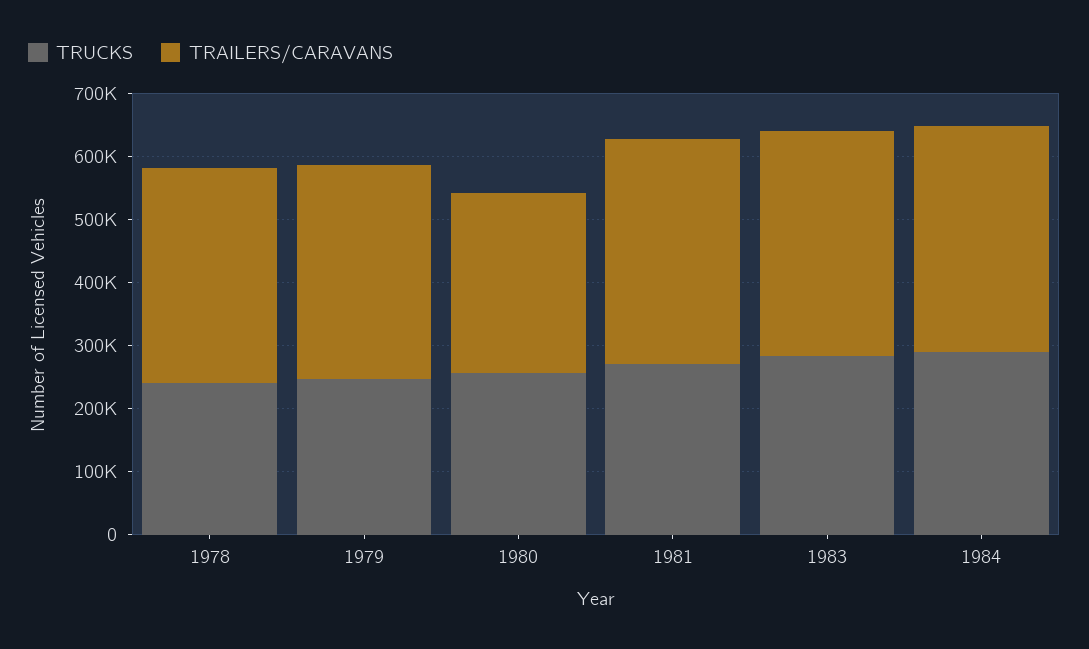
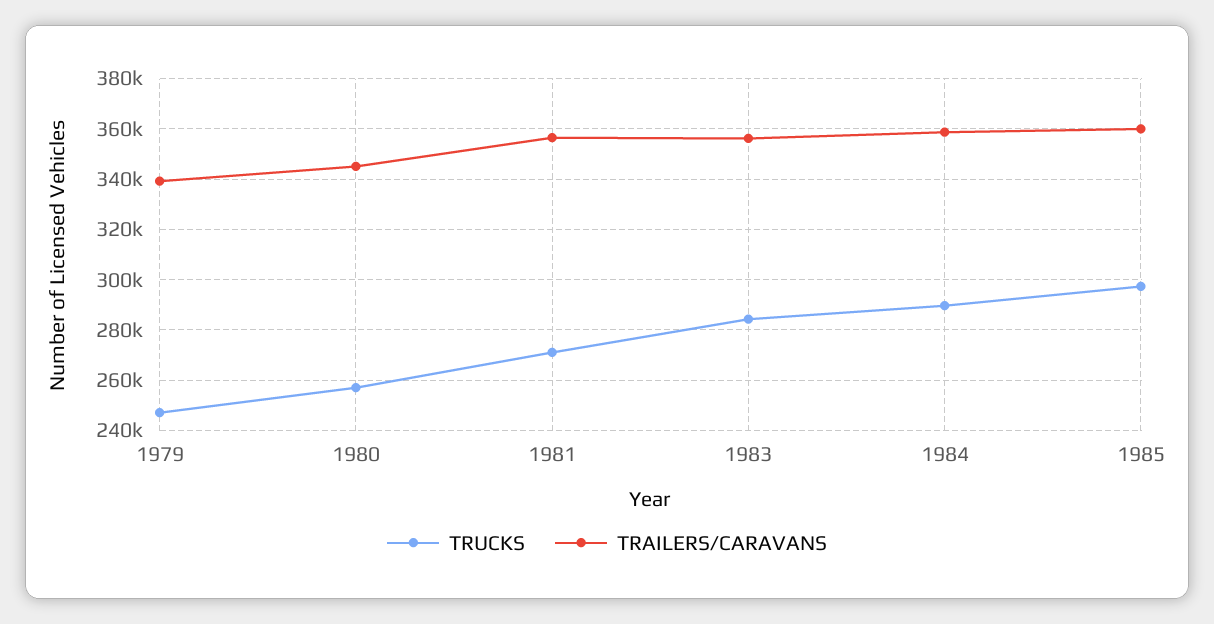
TRUCKS, 1978: 240000 -> none
TRAILERS/CARAVANS, 1978: 340000 -> none
TRAILERS/CARAVANS, 1980: 280000 -> 345000
TRUCKS, 1985: none -> 297500
TRAILERS/CARAVANS, 1985: none -> 360000

